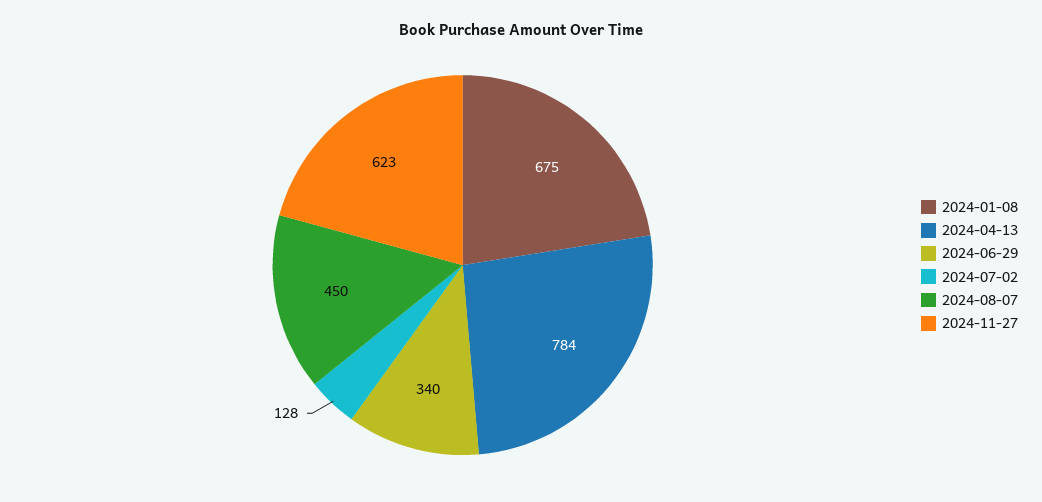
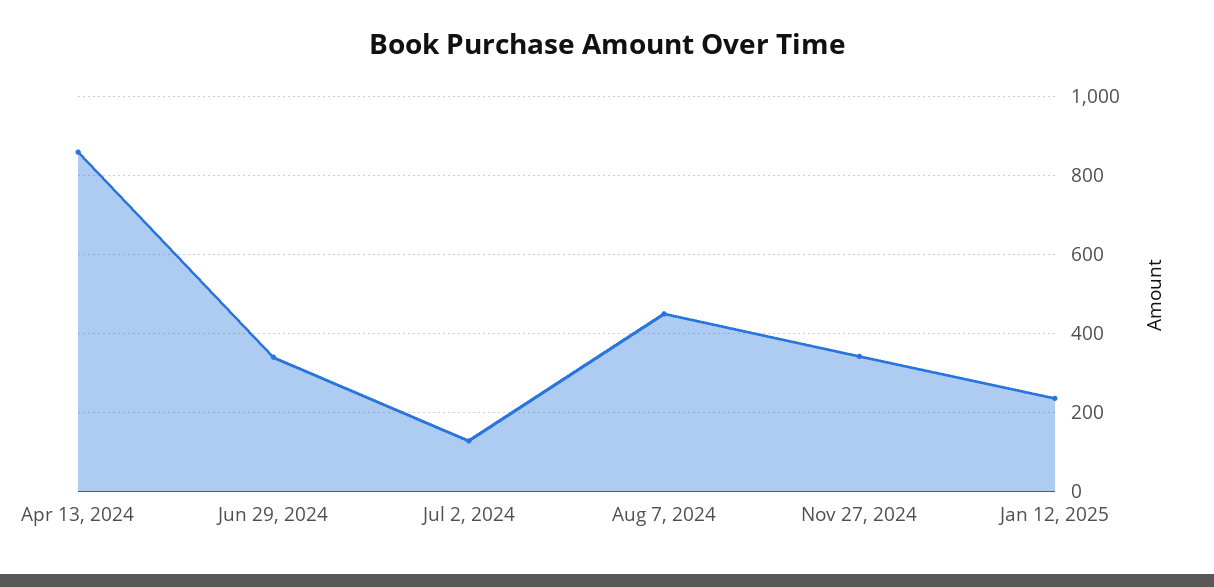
2024-01-08: 675 -> none
2024-04-13: 784 -> 860
2024-11-27: 623 -> 340
Jan 12, 2025: none -> 240

